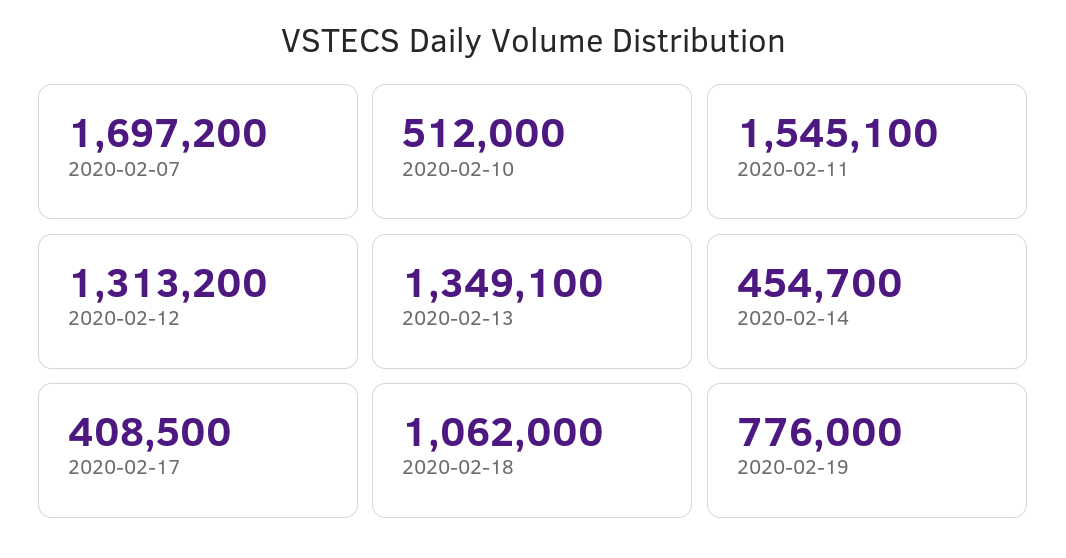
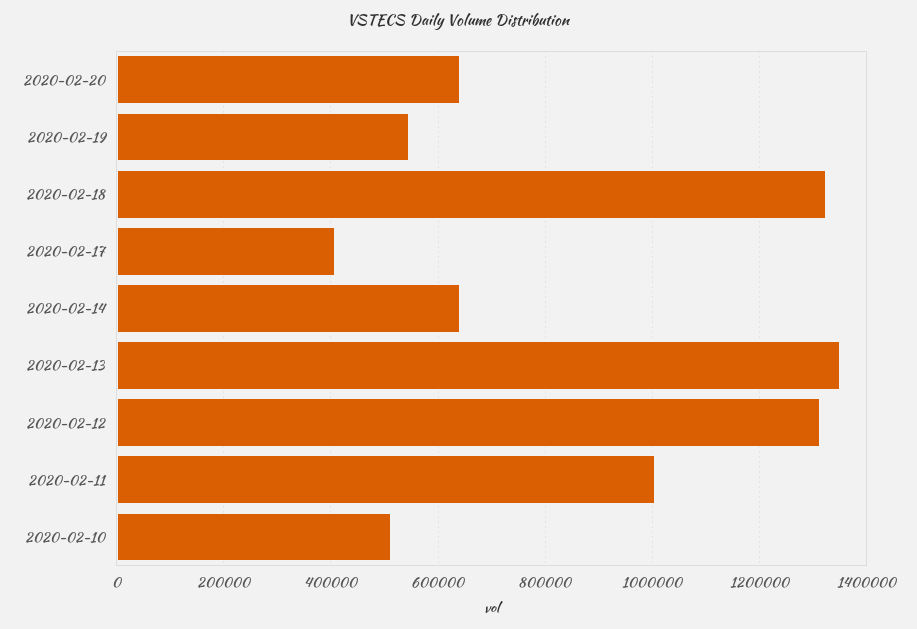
2020-02-07: 1697200 -> none
2020-02-11: 1545100 -> 1000000
2020-02-14: 454700 -> 640000
2020-02-18: 1062000 -> 1320000
2020-02-19: 776000 -> 540000
2020-02-20: none -> 640000

